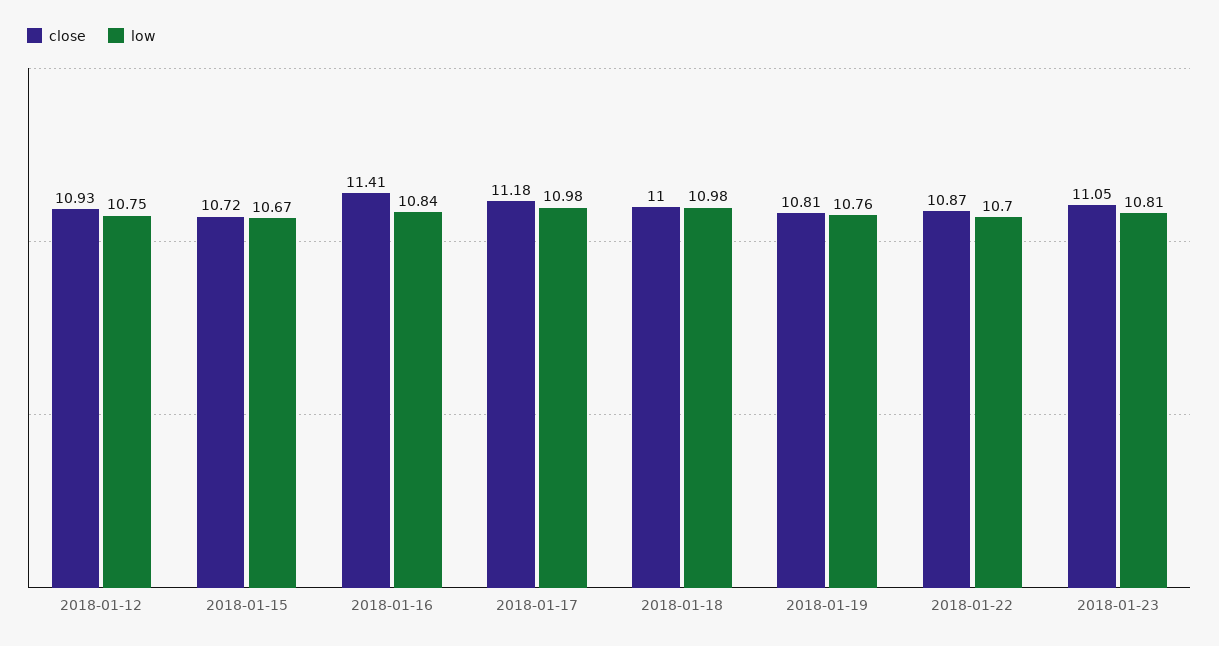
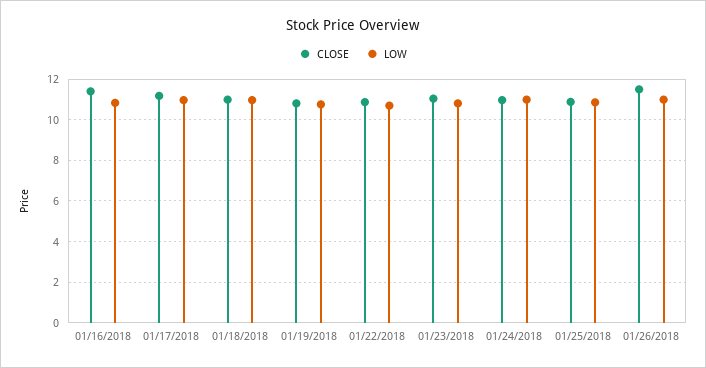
close, 2018-01-12: 10.93 -> none
low, 2018-01-12: 10.75 -> none
close, 2018-01-15: 10.72 -> none
low, 2018-01-15: 10.67 -> none
close, 01/24/2018: none -> 11
low, 01/24/2018: none -> 11
close, 01/25/2018: none -> 11
low, 01/25/2018: none -> 11
close, 01/26/2018: none -> 11.5
low, 01/26/2018: none -> 11

